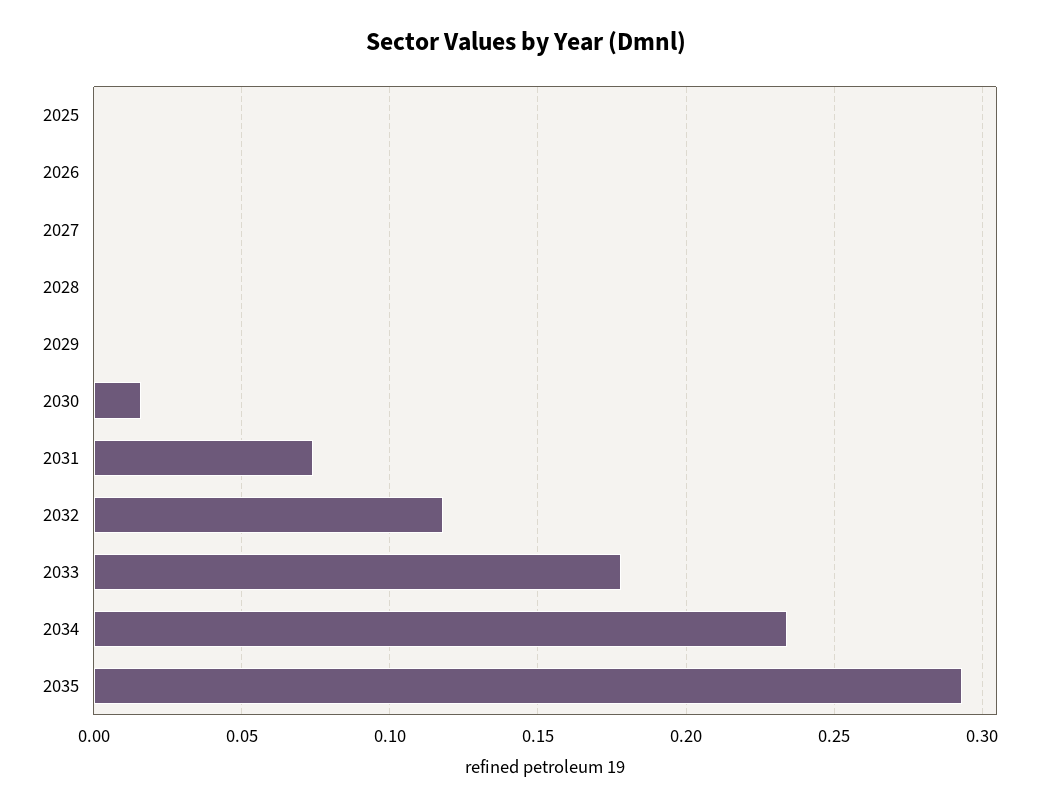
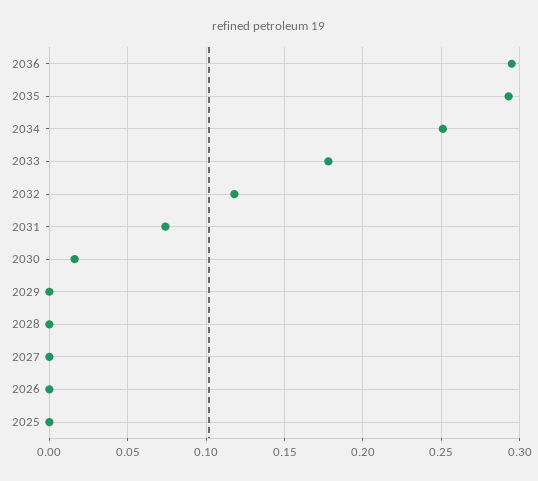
2034: 0.235 -> 0.25
2036: none -> 0.295

